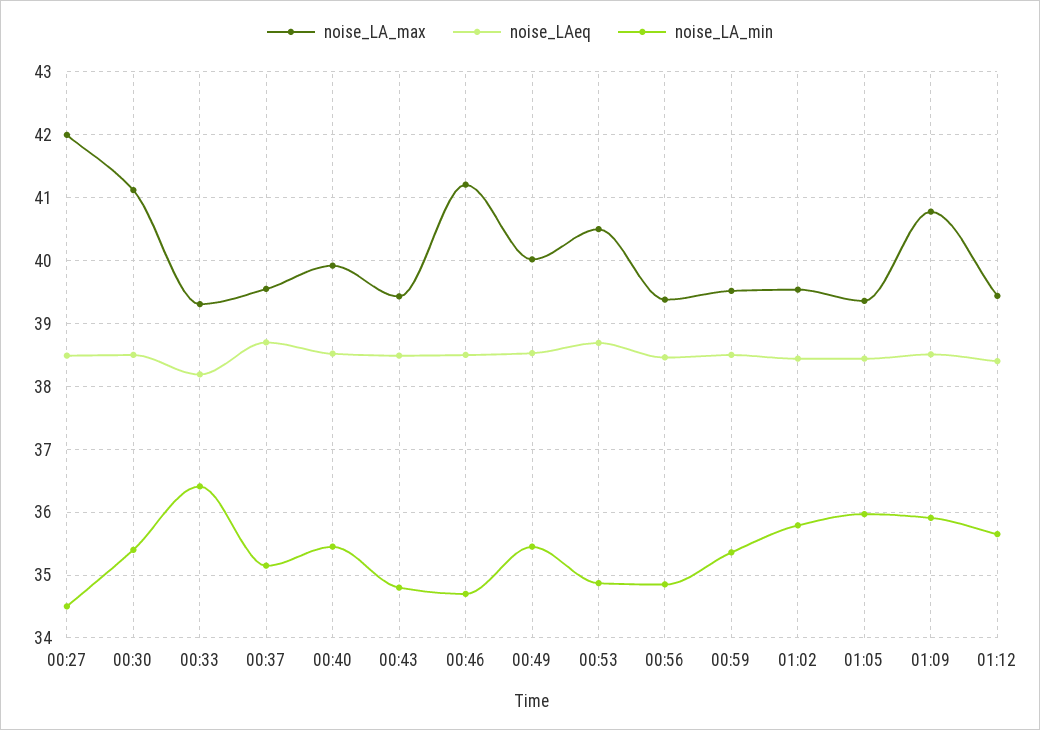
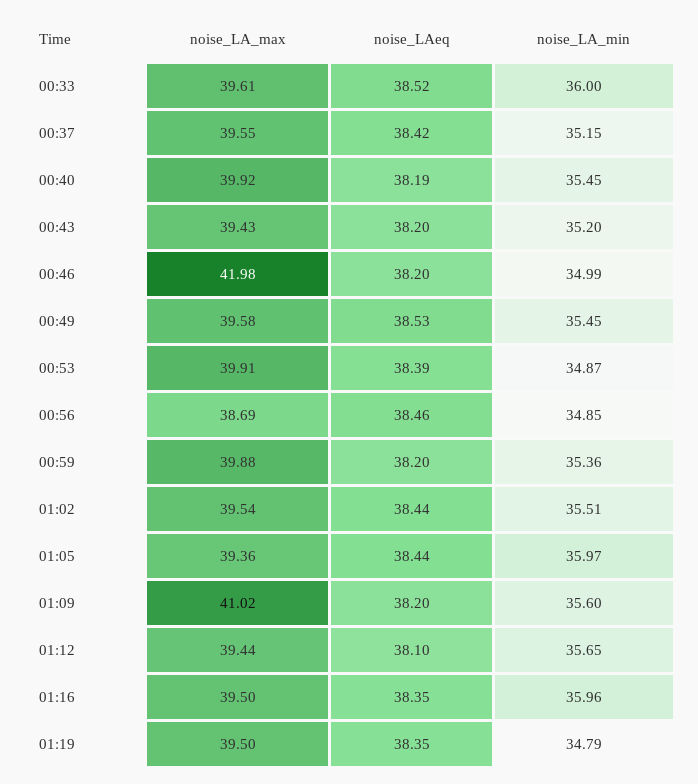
noise_LA_max, 00:27: 42 -> none
noise_LAeq, 00:27: 38.5 -> none
noise_LA_min, 00:27: 34.5 -> none
noise_LA_max, 00:30: 41.1 -> none
noise_LAeq, 00:30: 38.5 -> none
noise_LA_min, 00:30: 35.4 -> none
noise_LA_max, 00:33: 39.3 -> 39.61
noise_LAeq, 00:33: 38.2 -> 38.52
noise_LA_min, 00:33: 36.4 -> 36
noise_LAeq, 00:37: 38.7 -> 38.42
noise_LAeq, 00:40: 38.5 -> 38.19
noise_LAeq, 00:43: 38.5 -> 38.2
noise_LA_min, 00:43: 34.8 -> 35.2
noise_LA_max, 00:46: 41.2 -> 41.98
noise_LAeq, 00:46: 38.5 -> 38.2
noise_LA_min, 00:46: 34.7 -> 34.99
noise_LA_max, 00:49: 40 -> 39.58
noise_LA_max, 00:53: 40.5 -> 39.91
noise_LAeq, 00:53: 38.7 -> 38.39
noise_LA_max, 00:56: 39.4 -> 38.69
noise_LA_max, 00:59: 39.5 -> 39.88
noise_LAeq, 00:59: 38.5 -> 38.2
noise_LA_min, 01:02: 35.8 -> 35.51
noise_LA_max, 01:09: 40.8 -> 41.02
noise_LAeq, 01:09: 38.5 -> 38.2
noise_LA_min, 01:09: 35.9 -> 35.6
noise_LAeq, 01:12: 38.4 -> 38.1
noise_LA_max, 01:16: none -> 39.5
noise_LAeq, 01:16: none -> 38.35
noise_LA_min, 01:16: none -> 35.96
noise_LA_max, 01:19: none -> 39.5
noise_LAeq, 01:19: none -> 38.35
noise_LA_min, 01:19: none -> 34.79

